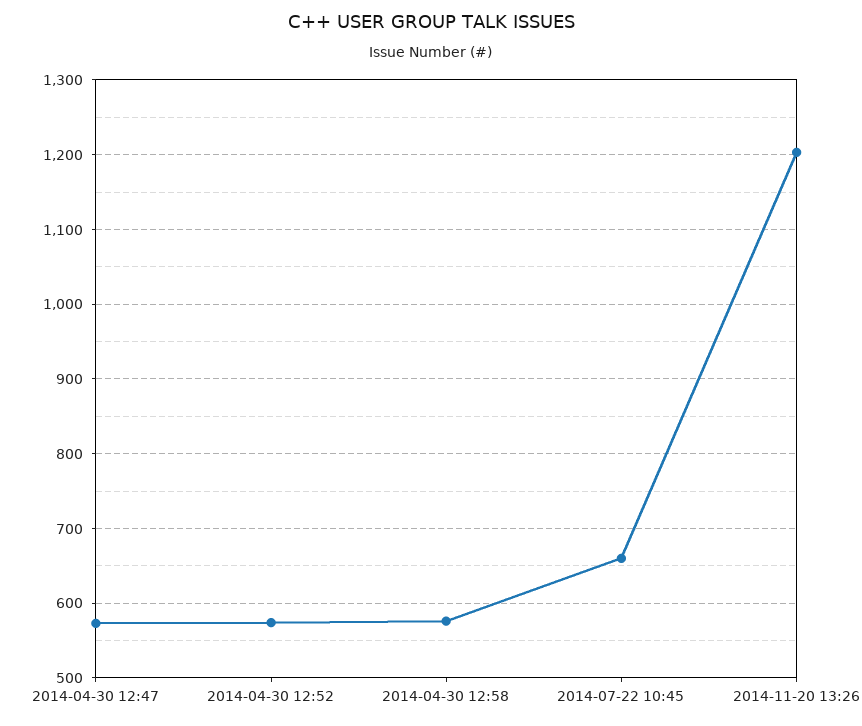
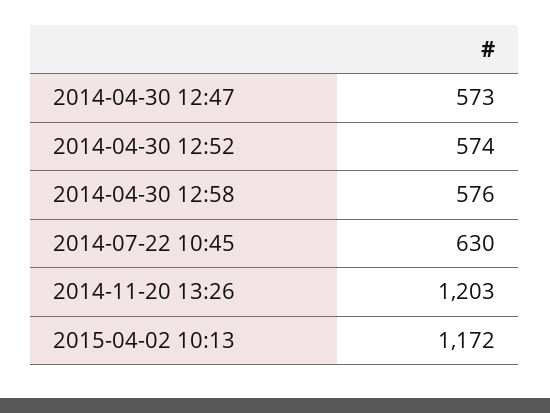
2014-07-22 10:45: 660 -> 630
2015-04-02 10:13: none -> 1172

